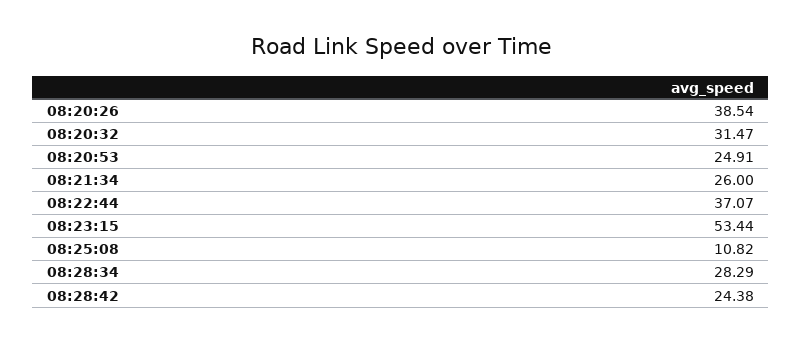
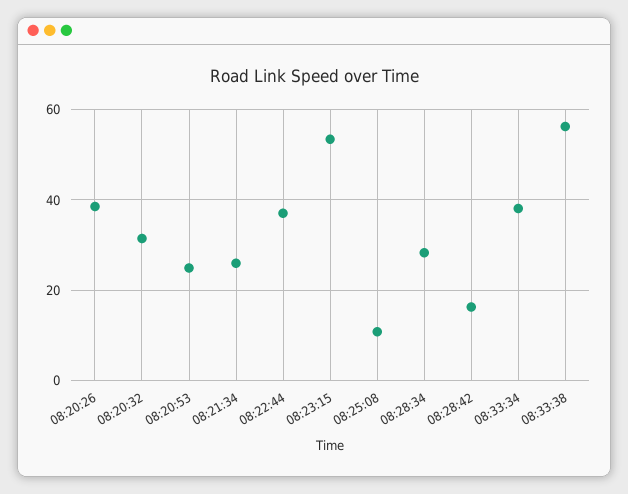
08:28:42: 24.38 -> 16
08:33:34: none -> 38
08:33:38: none -> 56

